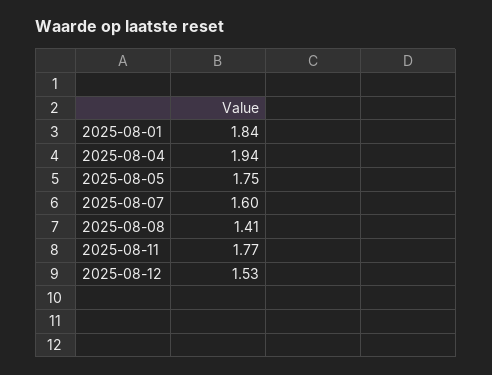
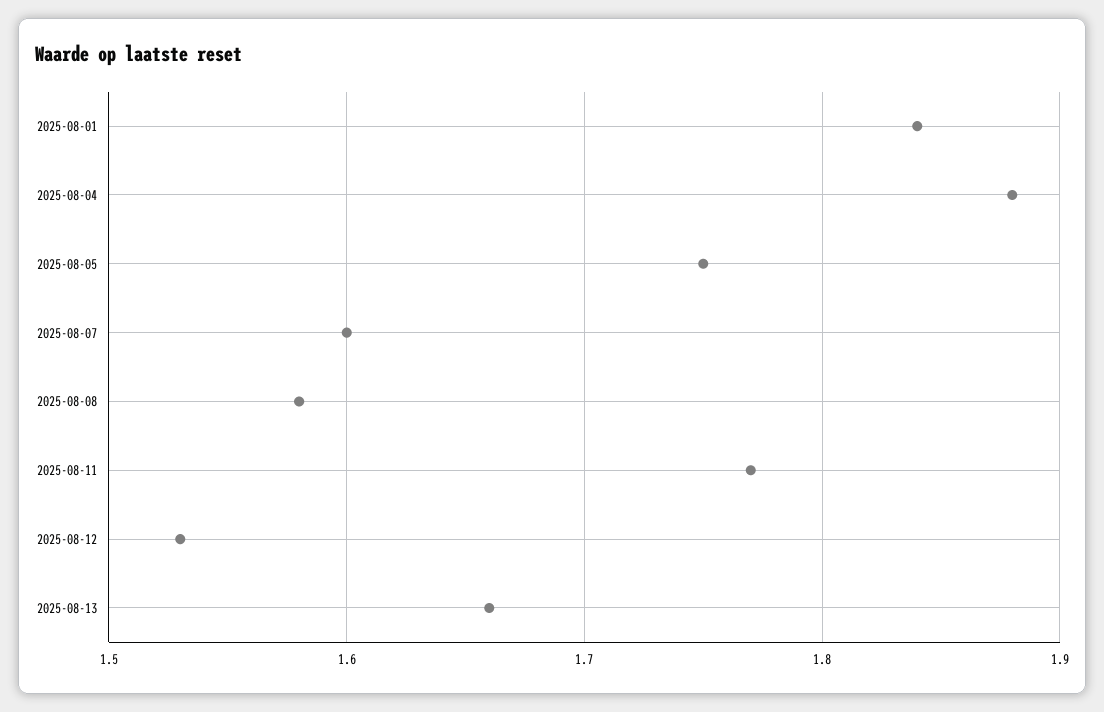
2025-08-04: 1.94 -> 1.88
2025-08-08: 1.41 -> 1.58
2025-08-13: none -> 1.66

